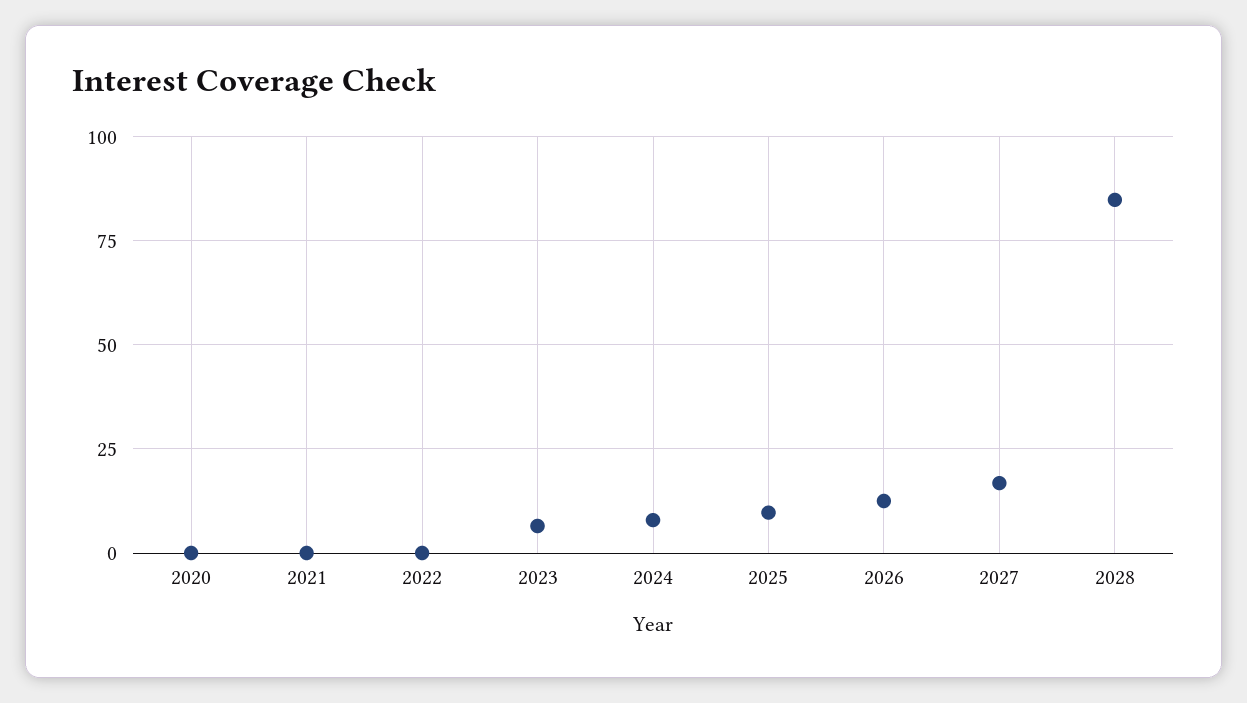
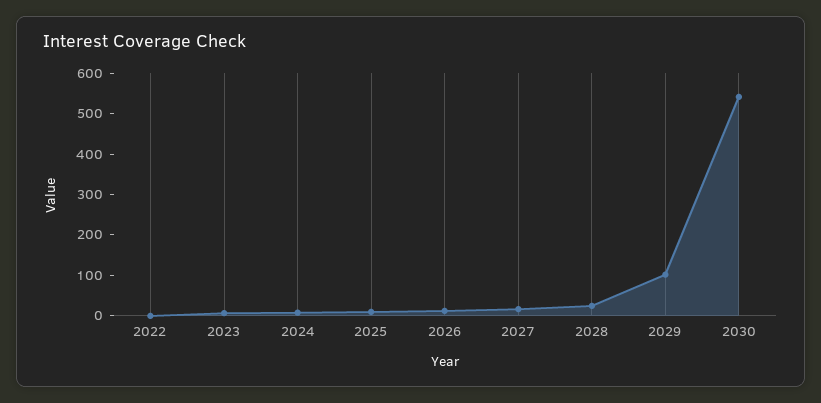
2020: 0 -> none
2021: 0 -> none
2028: 85 -> 20
2029: none -> 100
2030: none -> 540

